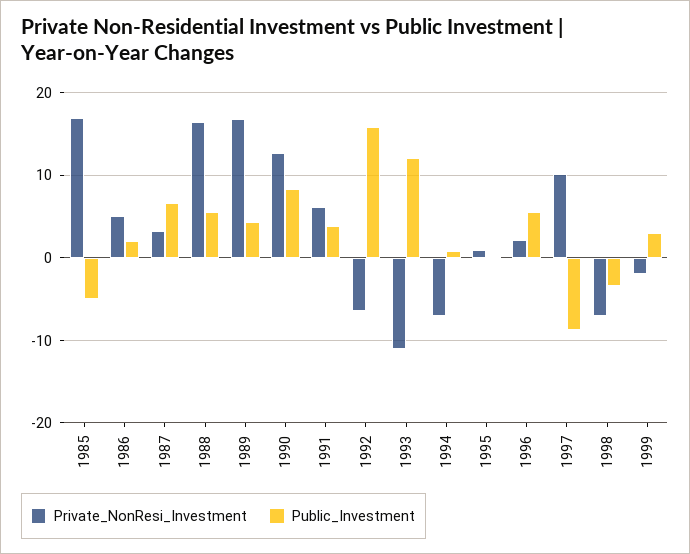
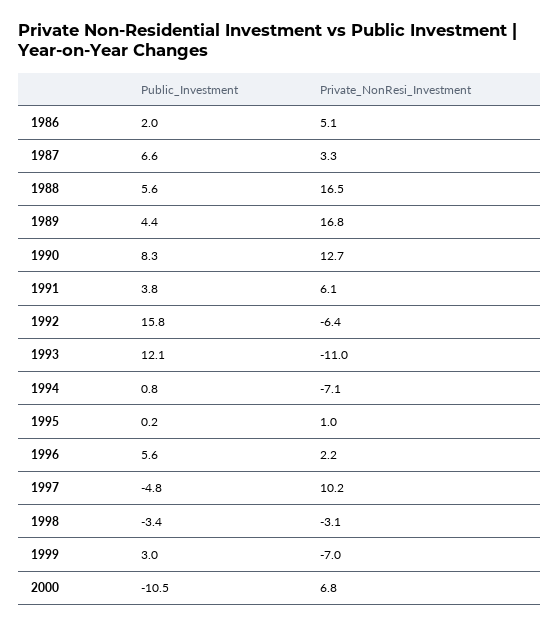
Private_NonResi_Investment, 1985: 17 -> none
Public_Investment, 1985: -5 -> none
Public_Investment, 1997: -9 -> -4.8
Private_NonResi_Investment, 1998: -7 -> -3.1
Private_NonResi_Investment, 1999: -2 -> -7
Public_Investment, 2000: none -> -10.5
Private_NonResi_Investment, 2000: none -> 6.8

